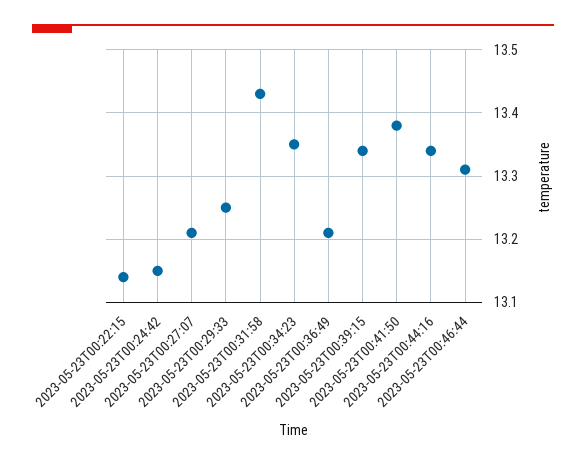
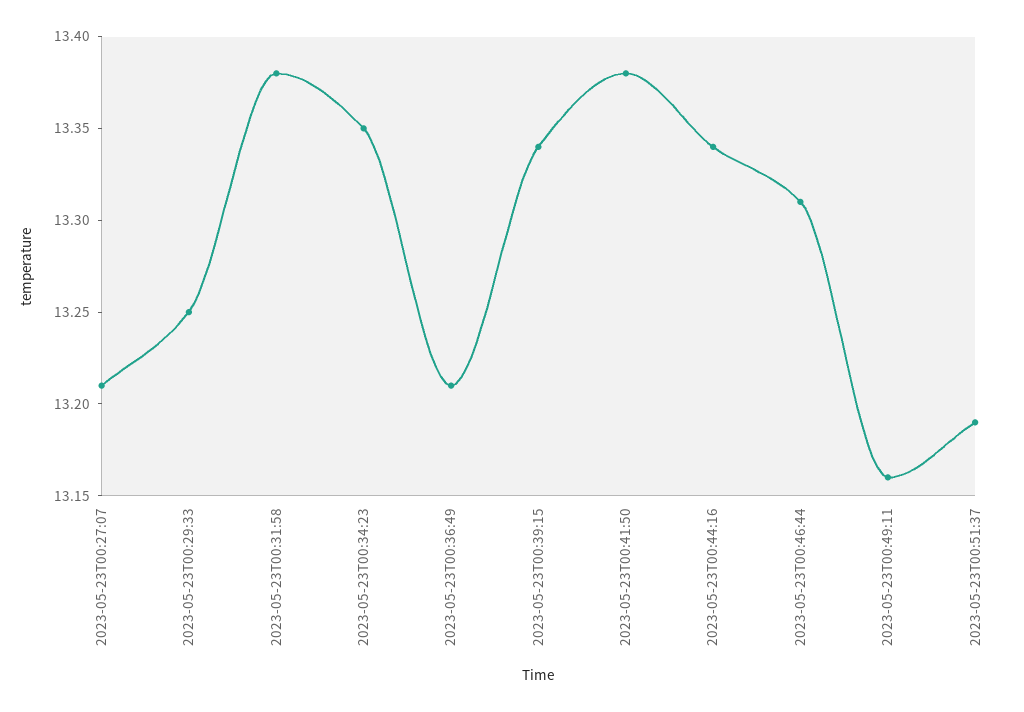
2023-05-23T00:22:15: 13.14 -> none
2023-05-23T00:24:42: 13.15 -> none
2023-05-23T00:31:58: 13.43 -> 13.38
2023-05-23T00:49:11: none -> 13.16
2023-05-23T00:51:37: none -> 13.19

